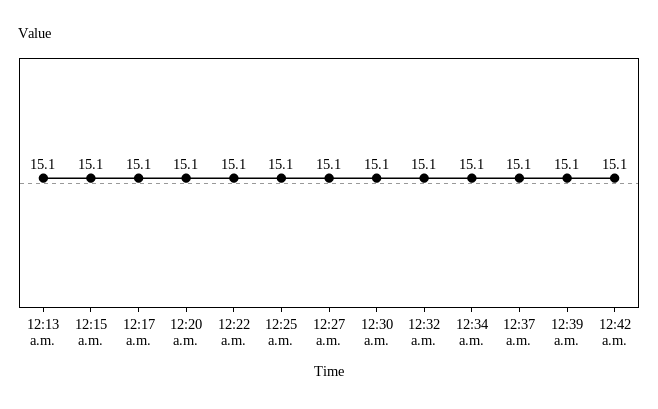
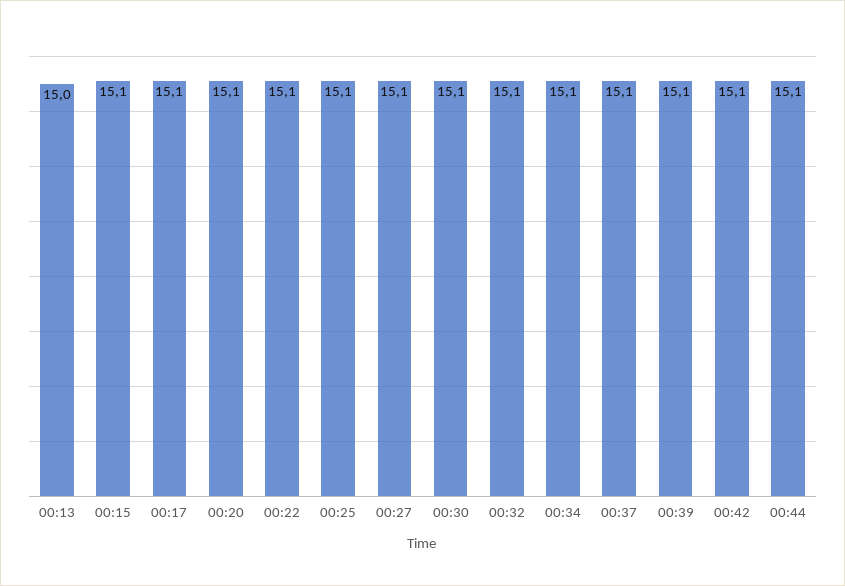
12:13 a.m.: 15.1 -> 15
00:44: none -> 15.1

